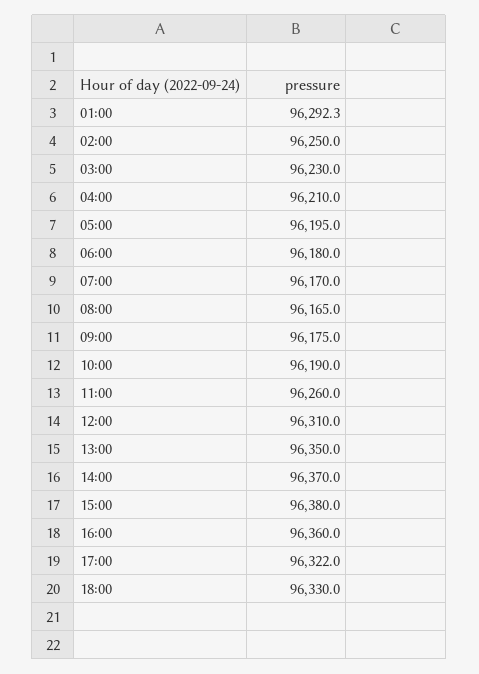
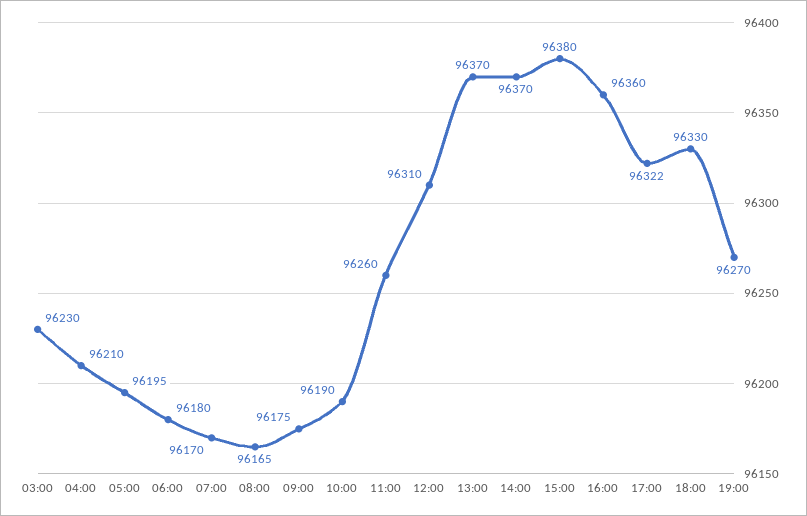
01:00: 96292.3 -> none
02:00: 96250 -> none
13:00: 96350 -> 96370
19:00: none -> 96270

